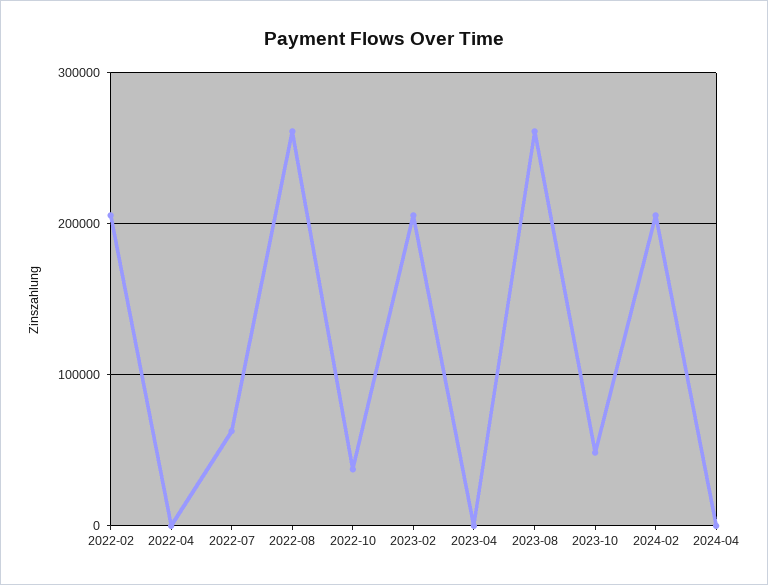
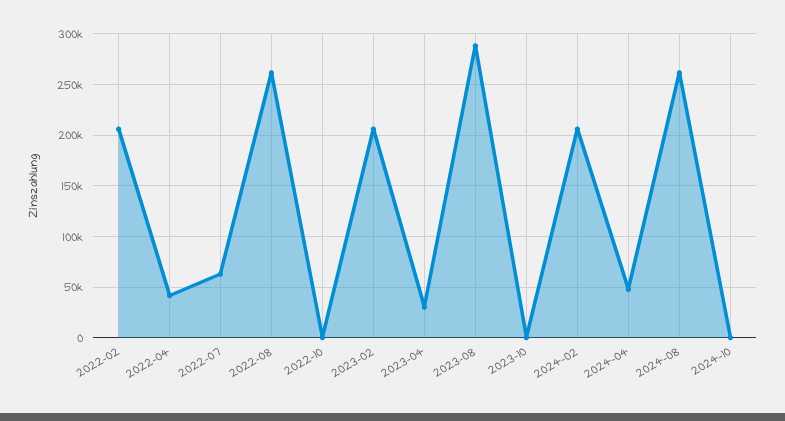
2022-04: 0 -> 40000
2022-10: 40000 -> 0
2023-04: 0 -> 30000
2023-08: 260000 -> 290000
2023-10: 50000 -> 0
2024-04: 0 -> 50000
2024-08: none -> 260000
2024-10: none -> 0

